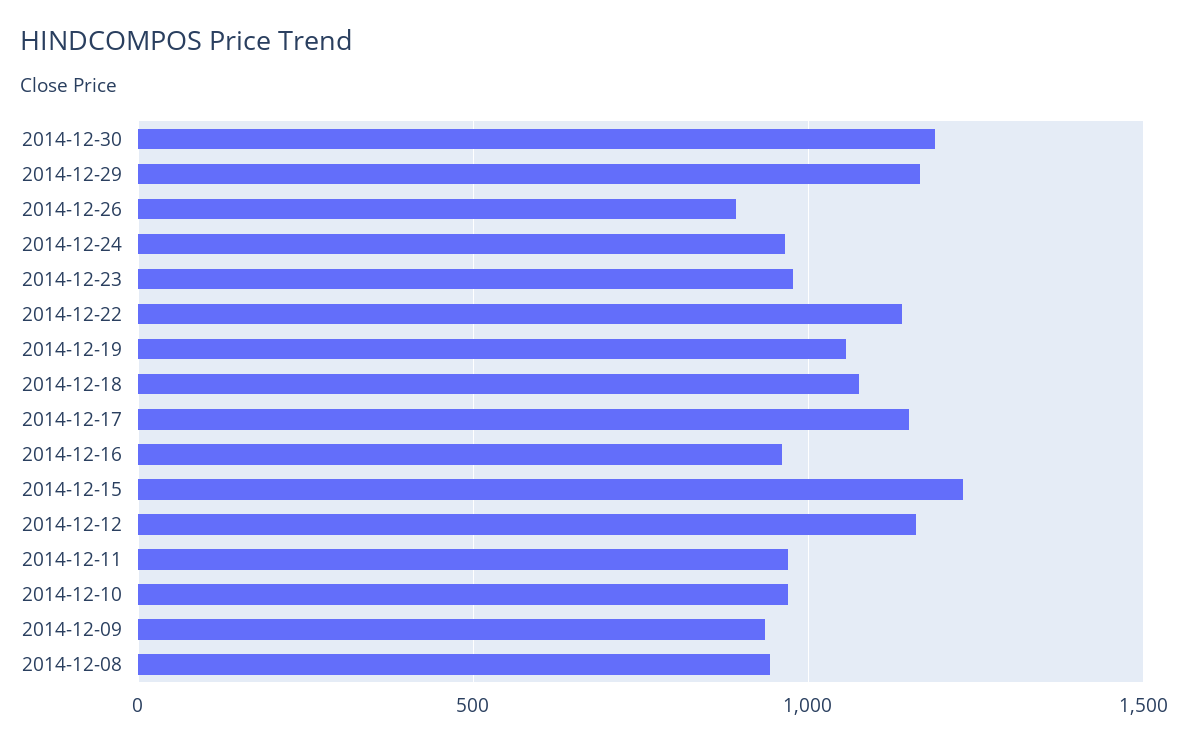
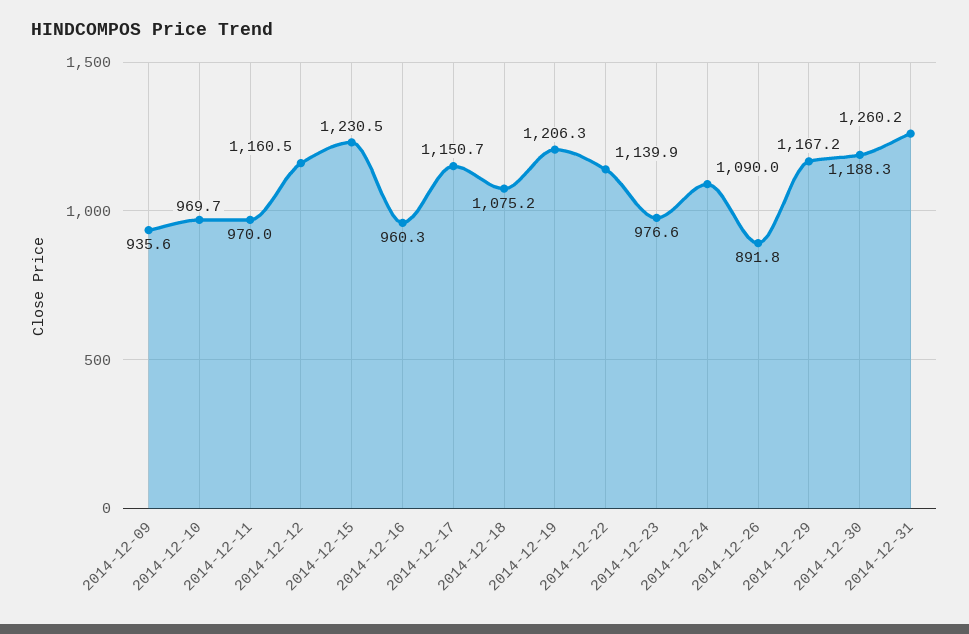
2014-12-24: 950 -> 1090
2014-12-19: 1050 -> 1206.3
2014-12-08: 950 -> none
2014-12-31: none -> 1260.2

